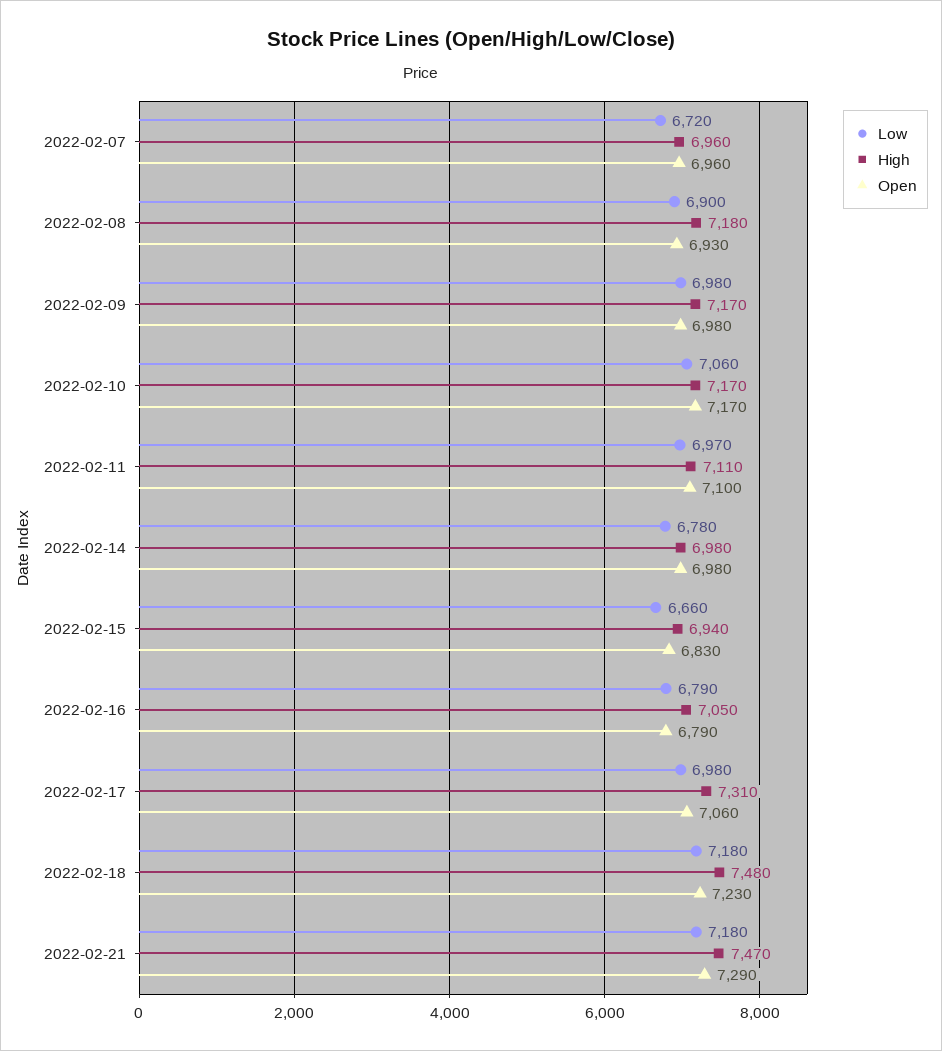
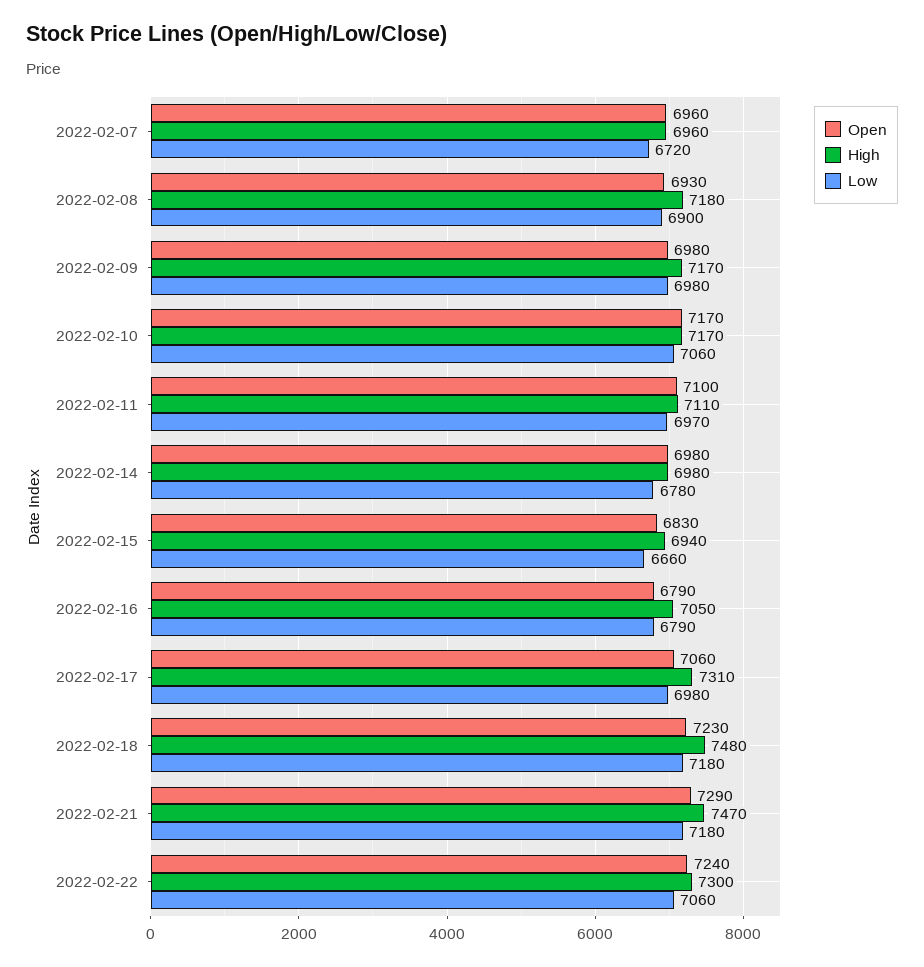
Open, 2022-02-22: none -> 7240
High, 2022-02-22: none -> 7300
Low, 2022-02-22: none -> 7060

